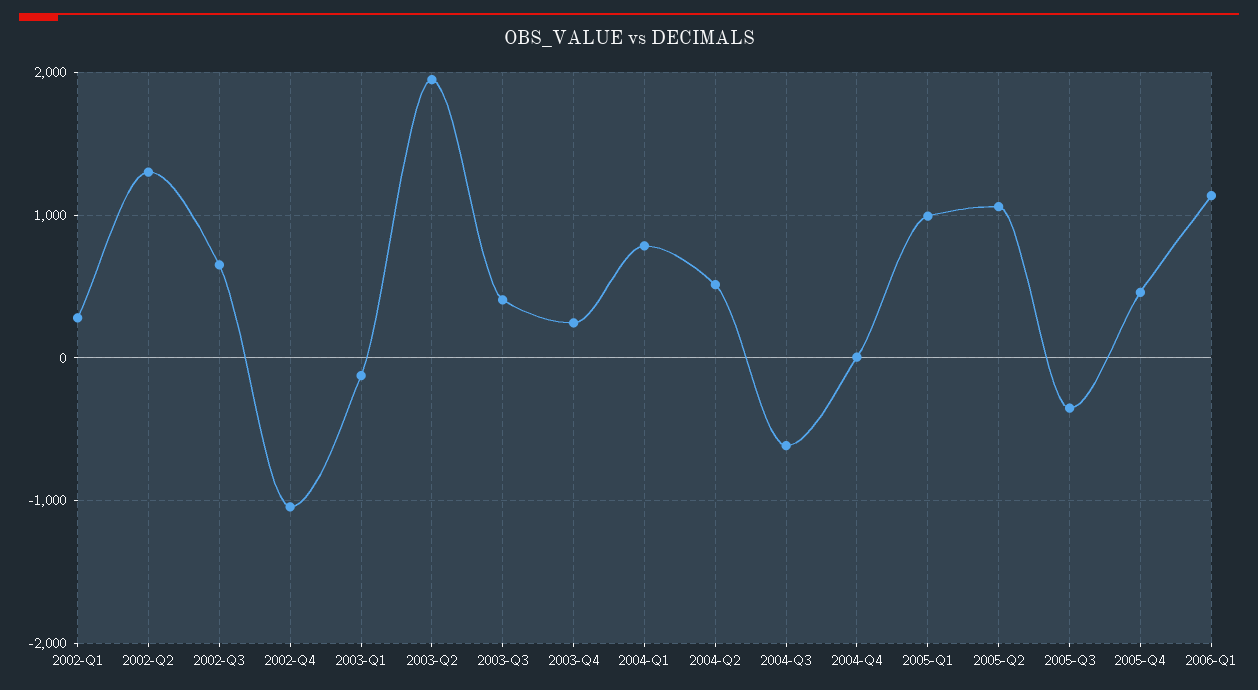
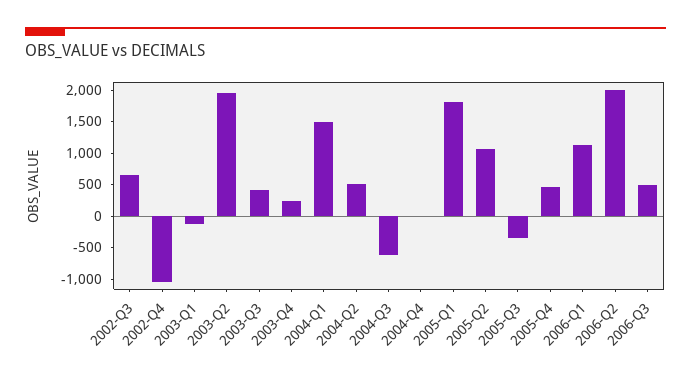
2002-Q1: 300 -> none
2002-Q2: 1300 -> none
2004-Q1: 800 -> 1500
2005-Q1: 1000 -> 1750
2006-Q2: none -> 2000
2006-Q3: none -> 500

